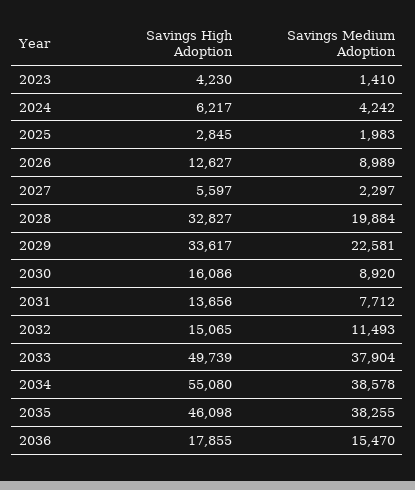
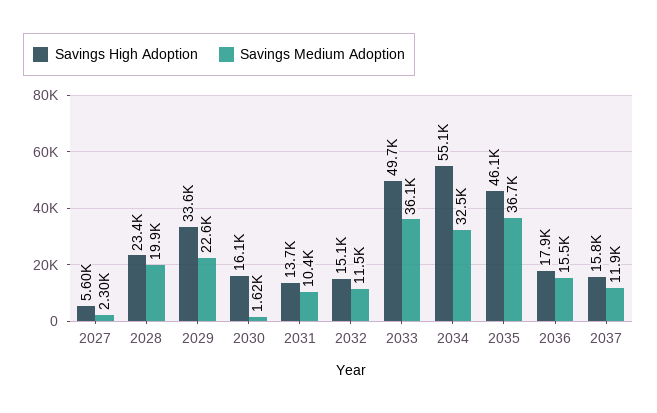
Savings High Adoption, 2023: 4230 -> none
Savings Medium Adoption, 2023: 1410 -> none
Savings High Adoption, 2024: 6217 -> none
Savings Medium Adoption, 2024: 4242 -> none
Savings High Adoption, 2025: 2845 -> none
Savings Medium Adoption, 2025: 1983 -> none
Savings High Adoption, 2026: 12627 -> none
Savings Medium Adoption, 2026: 8989 -> none
Savings High Adoption, 2028: 32827 -> 23400
Savings Medium Adoption, 2030: 8920 -> 1620
Savings Medium Adoption, 2031: 7712 -> 10400
Savings Medium Adoption, 2033: 37904 -> 36100
Savings Medium Adoption, 2034: 38578 -> 32500
Savings Medium Adoption, 2035: 38255 -> 36700
Savings High Adoption, 2037: none -> 15800
Savings Medium Adoption, 2037: none -> 11900

